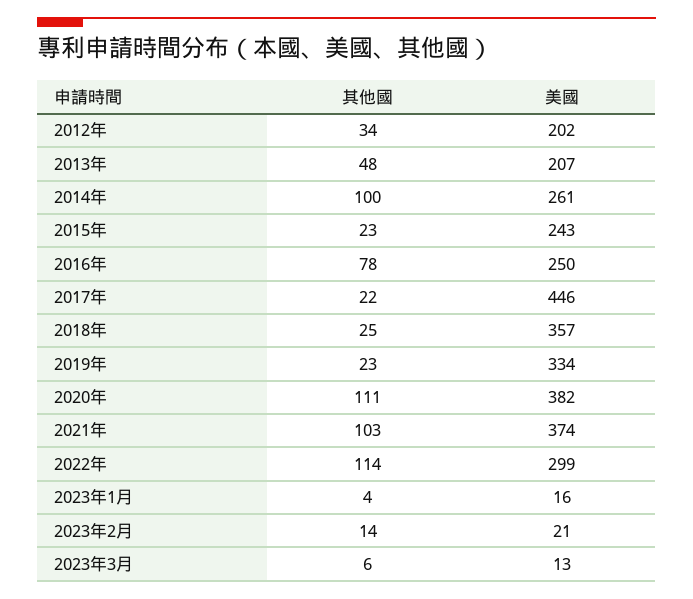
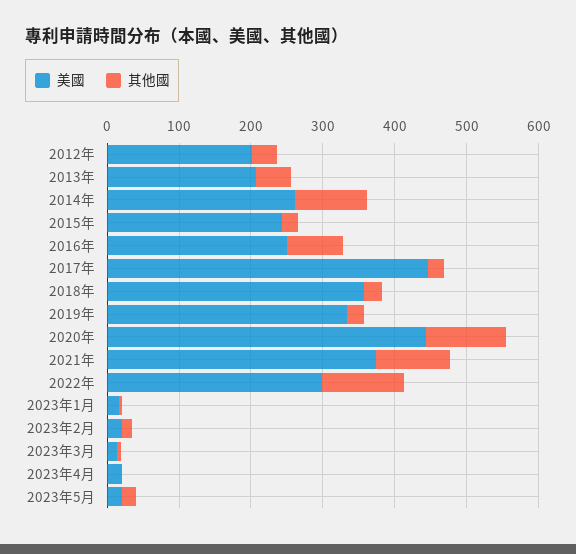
美國, 2020年: 382 -> 440
美國, 2023年4月: none -> 20
其他國, 2023年4月: none -> 0
美國, 2023年5月: none -> 20
其他國, 2023年5月: none -> 20

